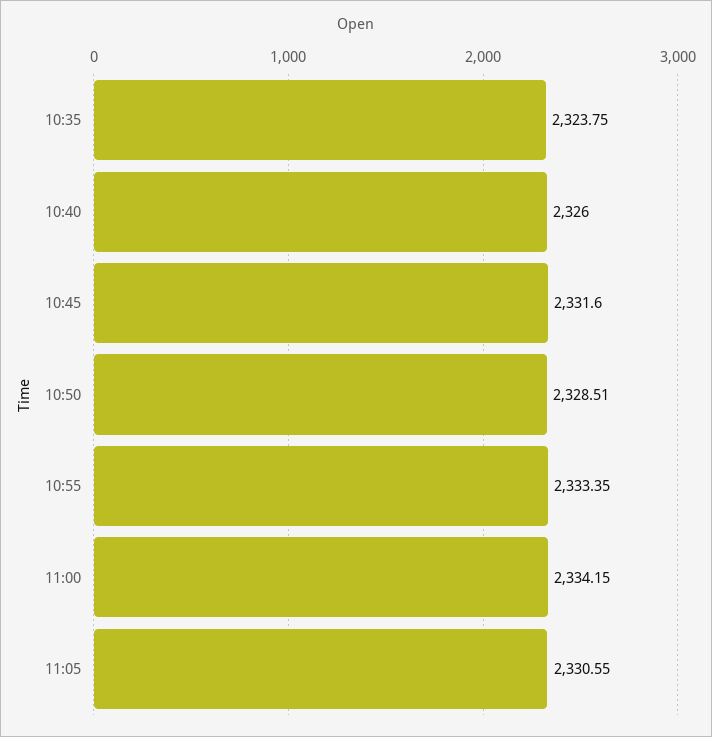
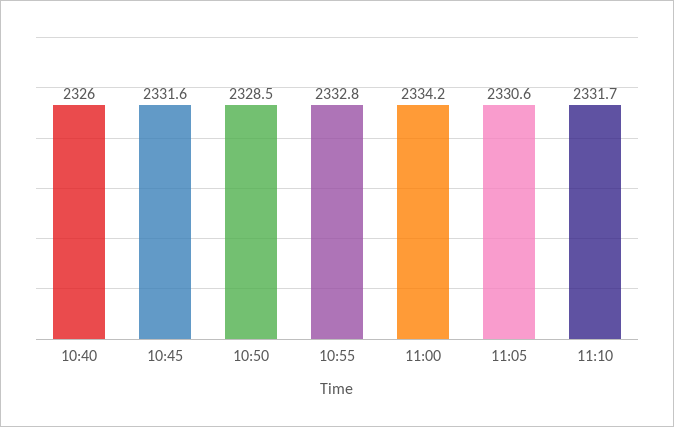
10:35: 2323.75 -> none
10:55: 2333.35 -> 2332.8
11:10: none -> 2331.7

